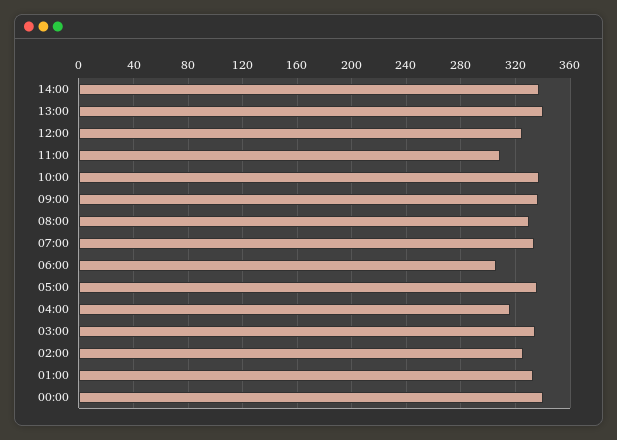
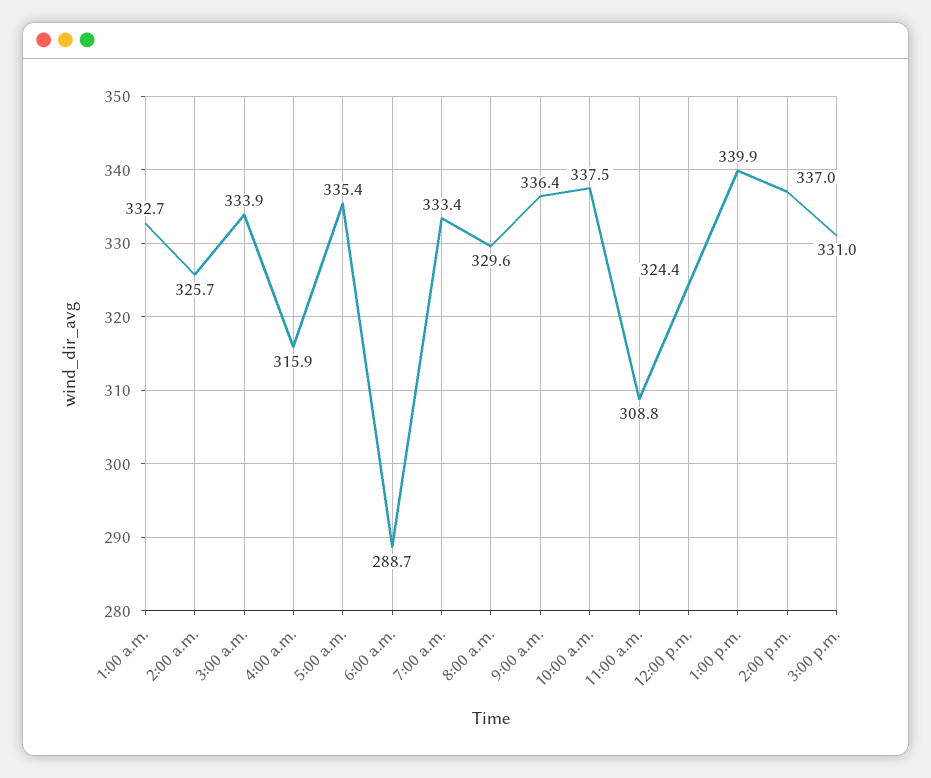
06:00: 305 -> 288.7
00:00: 340 -> none
3:00 p.m.: none -> 331

